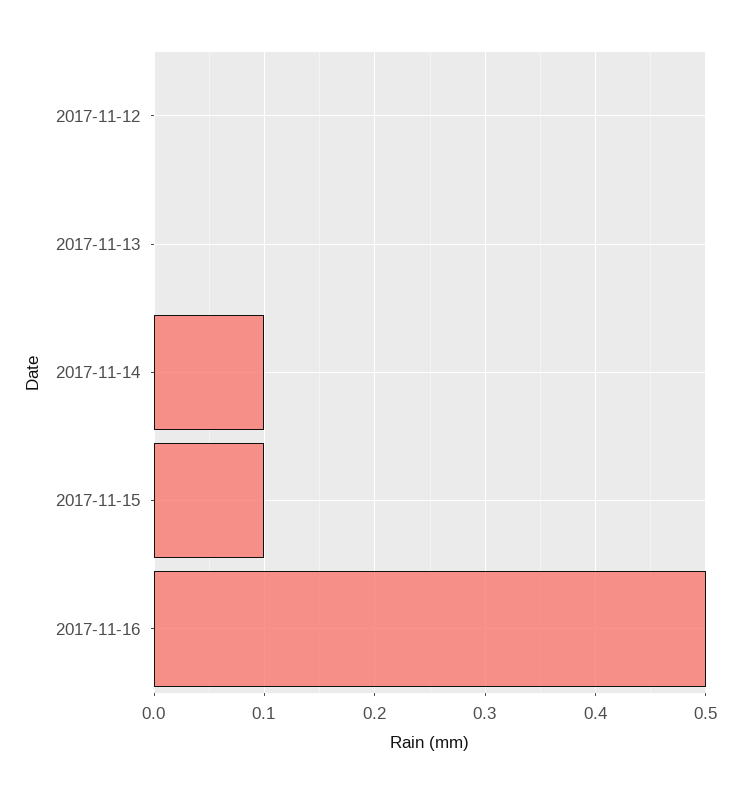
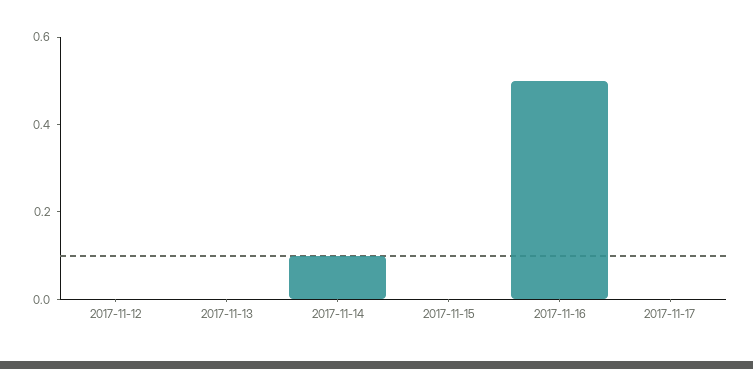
2017-11-15: 0.1 -> 0
2017-11-17: none -> 0

